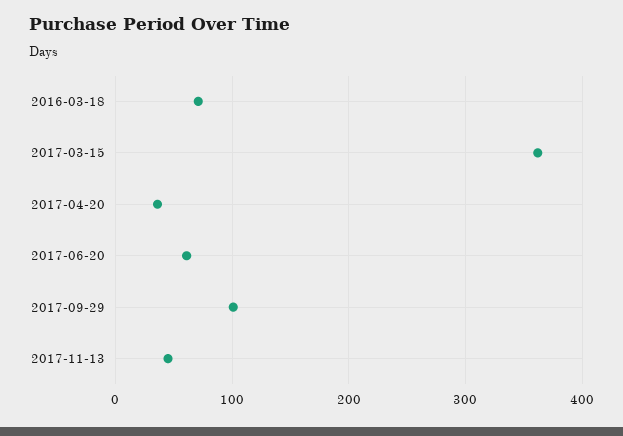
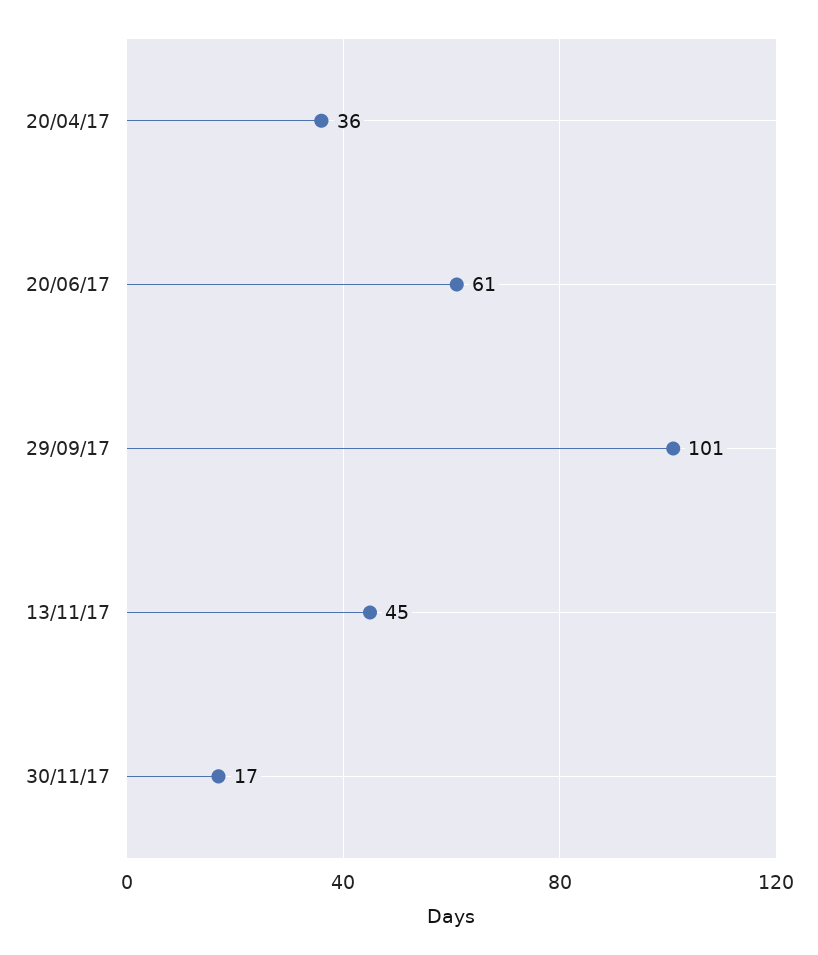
2016-03-18: 70 -> none
2017-03-15: 360 -> none
30/11/17: none -> 17

